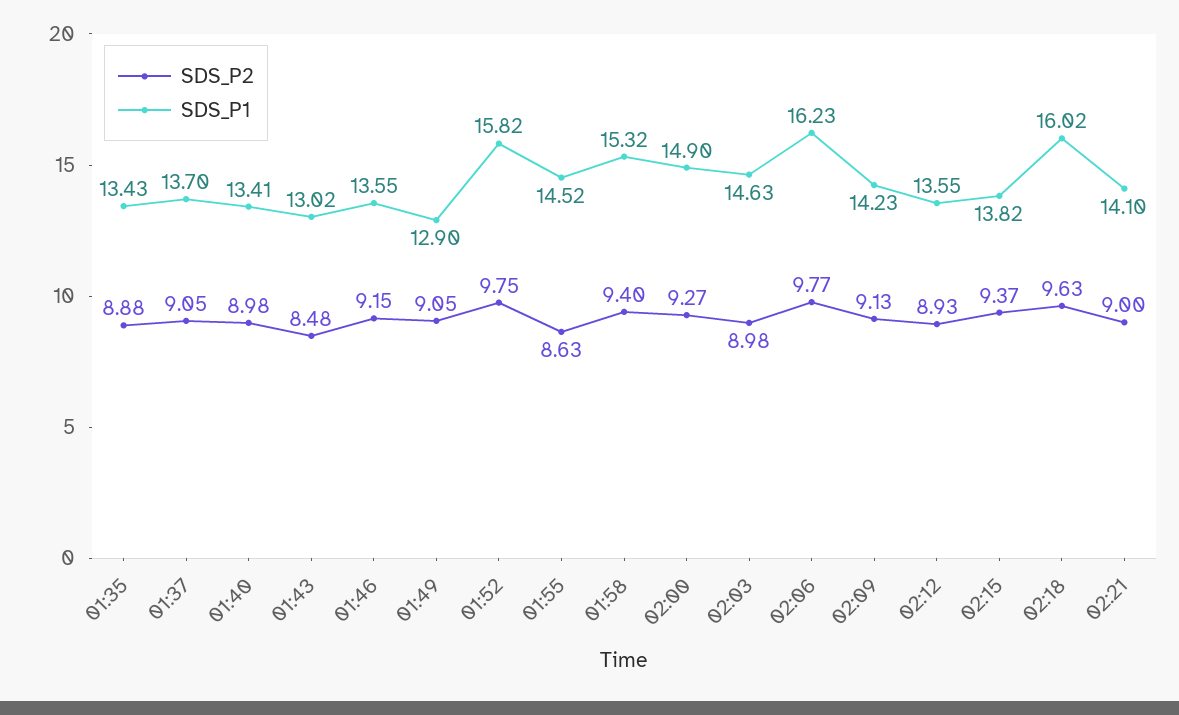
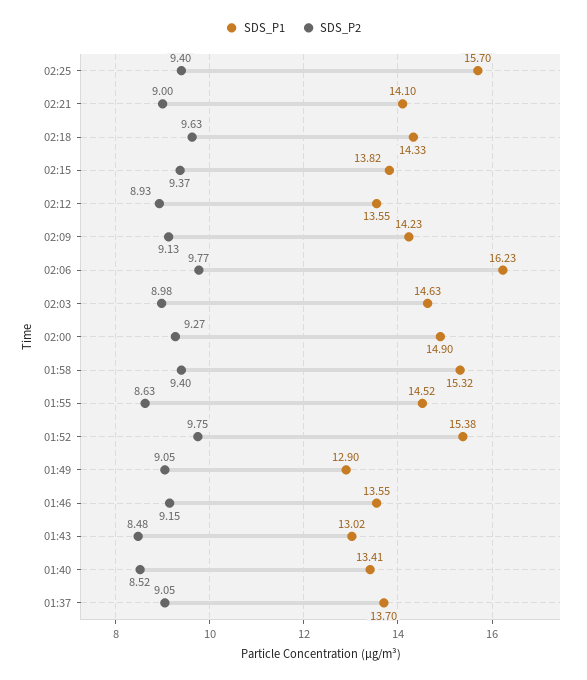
SDS_P2, 01:35: 8.88 -> none
SDS_P1, 01:35: 13.43 -> none
SDS_P2, 01:40: 8.98 -> 8.52
SDS_P1, 01:52: 15.82 -> 15.38
SDS_P1, 02:18: 16.02 -> 14.33
SDS_P1, 02:25: none -> 15.7
SDS_P2, 02:25: none -> 9.4

